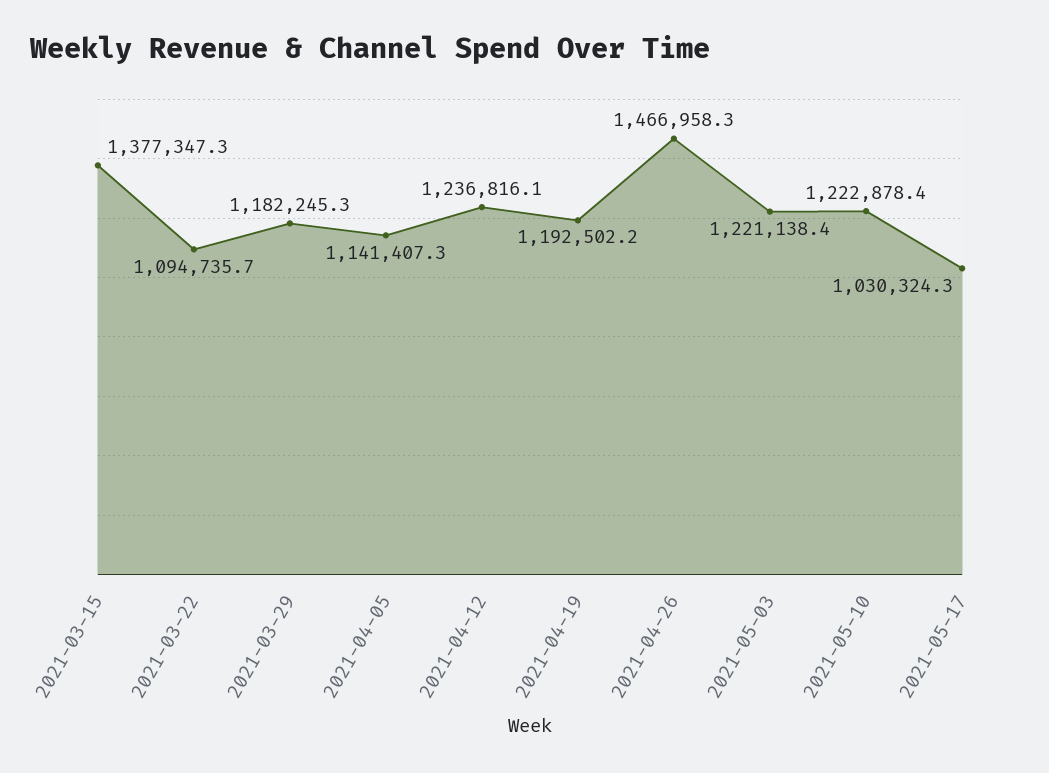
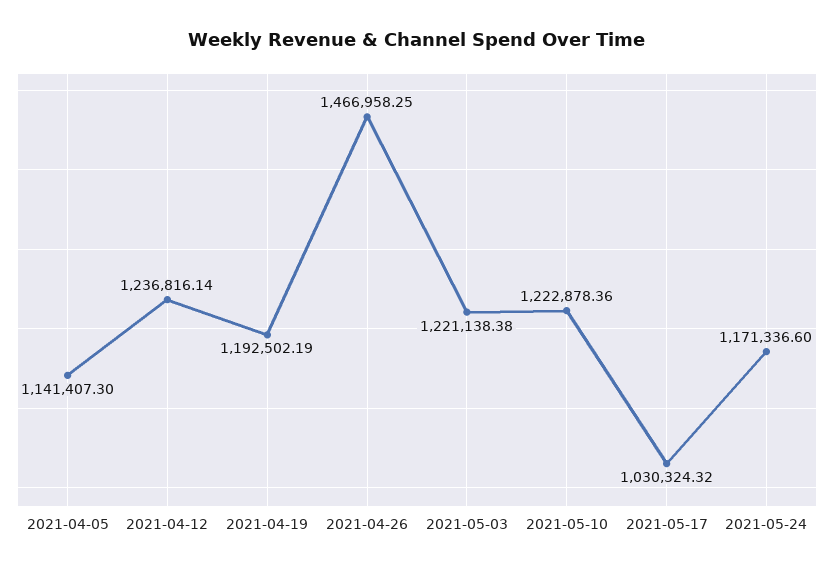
2021-03-15: 1377347.3 -> none
2021-03-22: 1094735.7 -> none
2021-03-29: 1182245.3 -> none
2021-05-24: none -> 1171336.6

